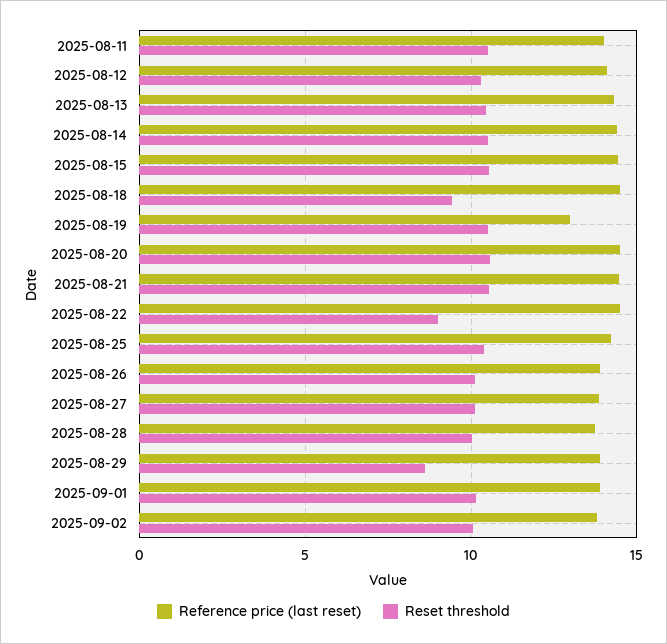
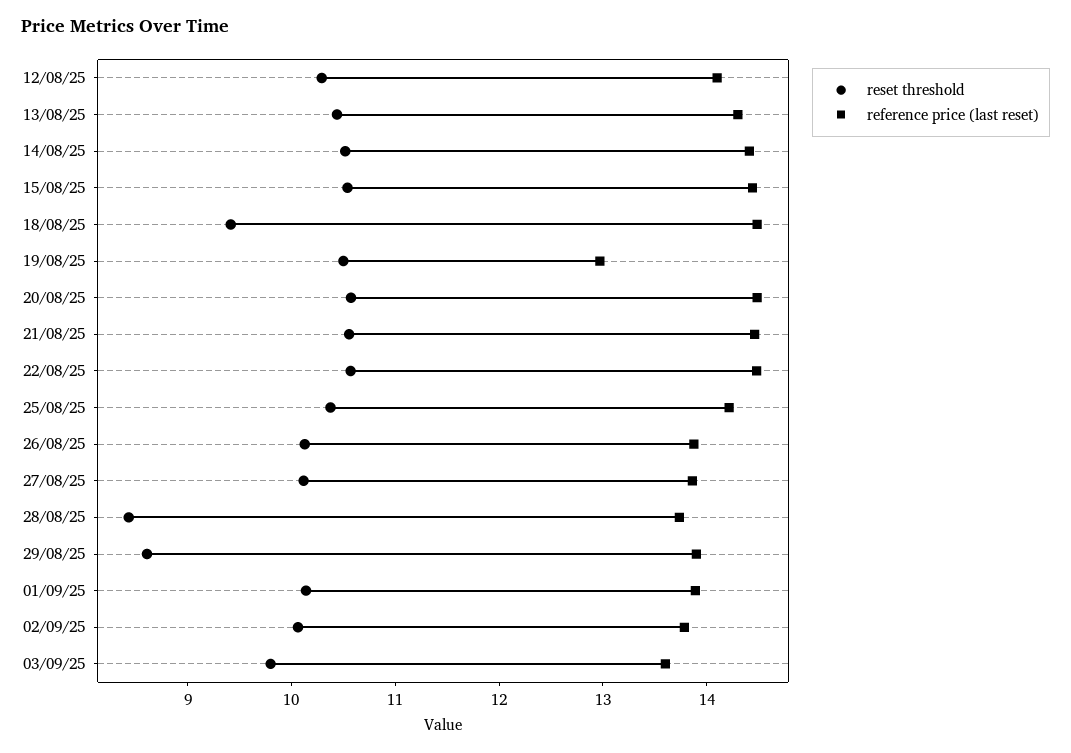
Reference price (last reset), 2025-08-11: 14 -> none
Reset threshold, 2025-08-11: 10.5 -> none
Reset threshold, 2025-08-22: 9 -> 10.6
Reset threshold, 2025-08-28: 10 -> 8.4
Reset threshold, 03/09/25: none -> 9.8
Reference price (last reset), 03/09/25: none -> 13.6

